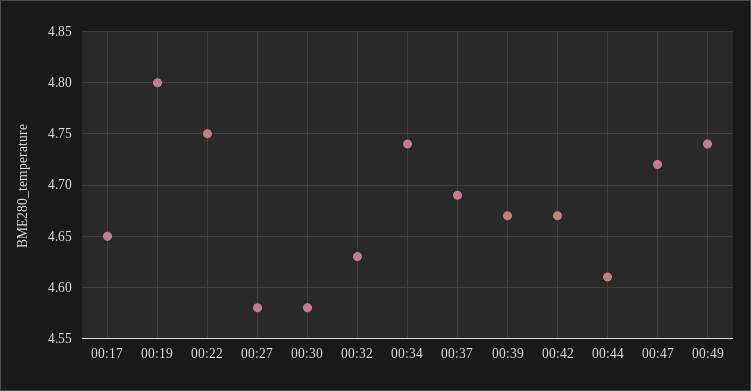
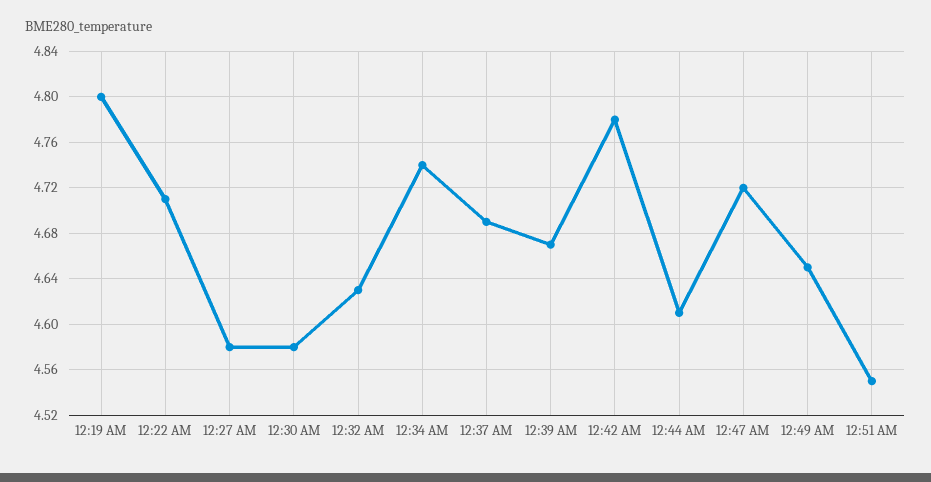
00:17: 4.65 -> none
00:22: 4.75 -> 4.71
00:42: 4.67 -> 4.78
00:49: 4.74 -> 4.65
12:51 AM: none -> 4.55

